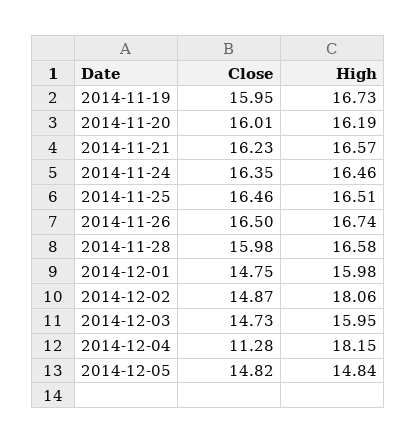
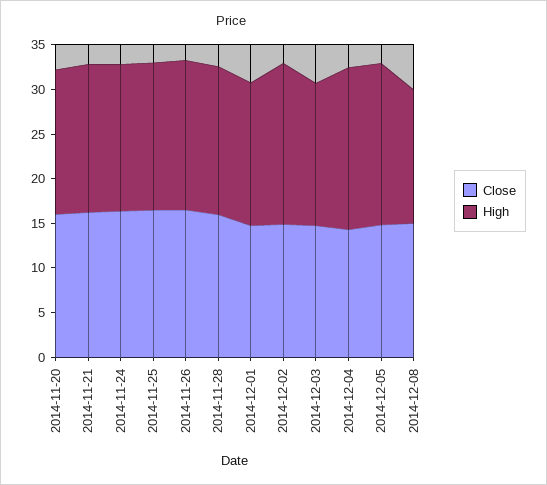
Close, 2014-11-19: 15.95 -> none
High, 2014-11-19: 16.73 -> none
Close, 2014-12-04: 11.28 -> 14
High, 2014-12-05: 14.84 -> 18
Close, 2014-12-08: none -> 15
High, 2014-12-08: none -> 15

